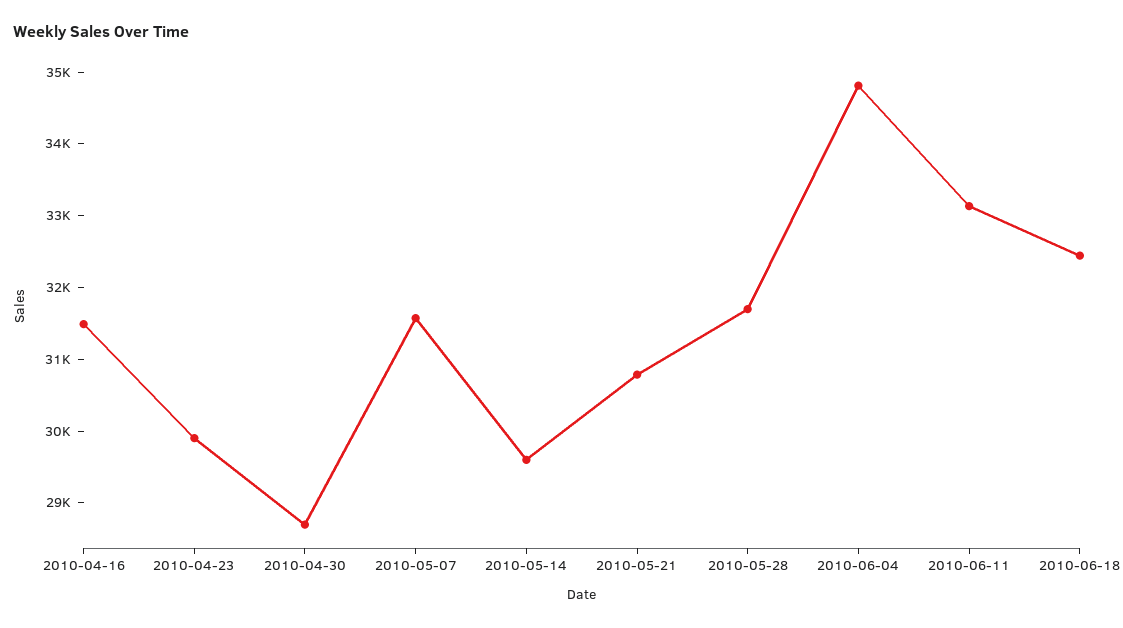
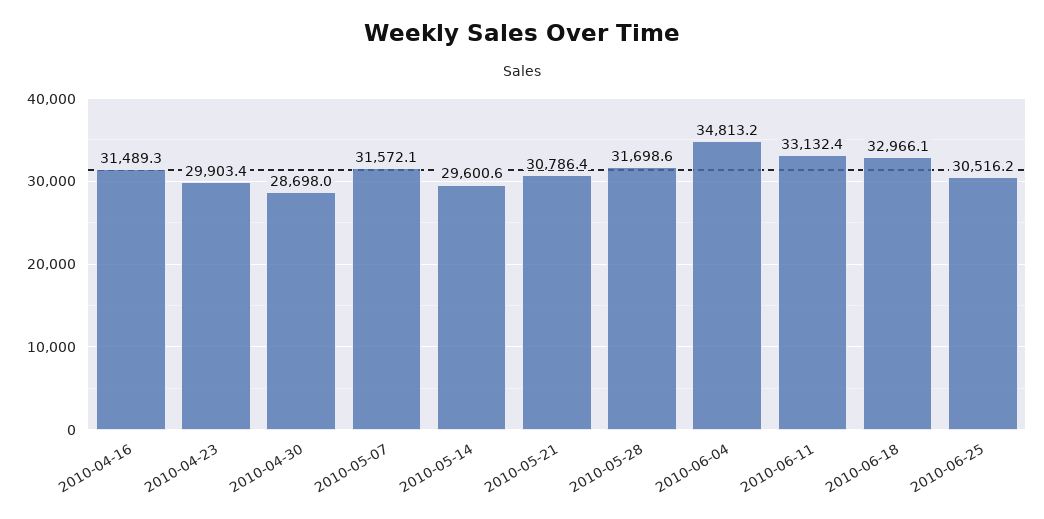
2010-06-18: 32400 -> 32966.1
2010-06-25: none -> 30516.2

